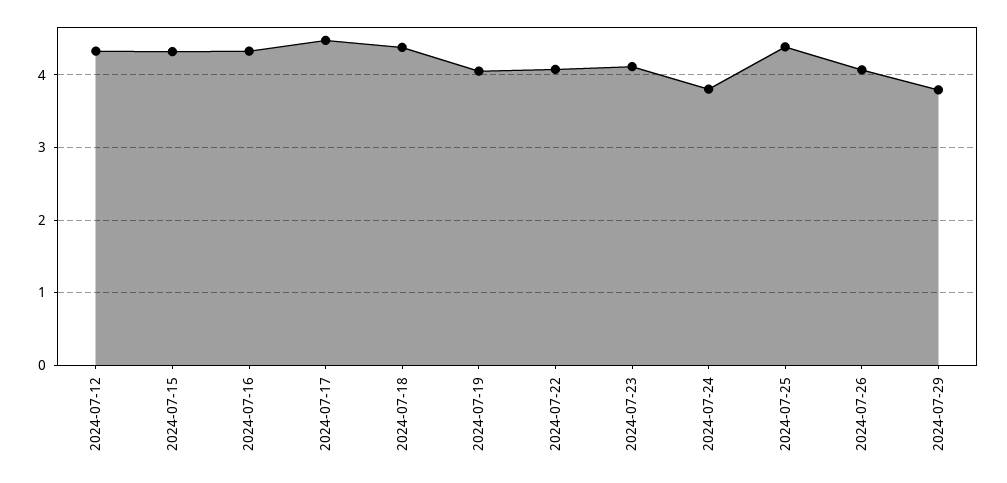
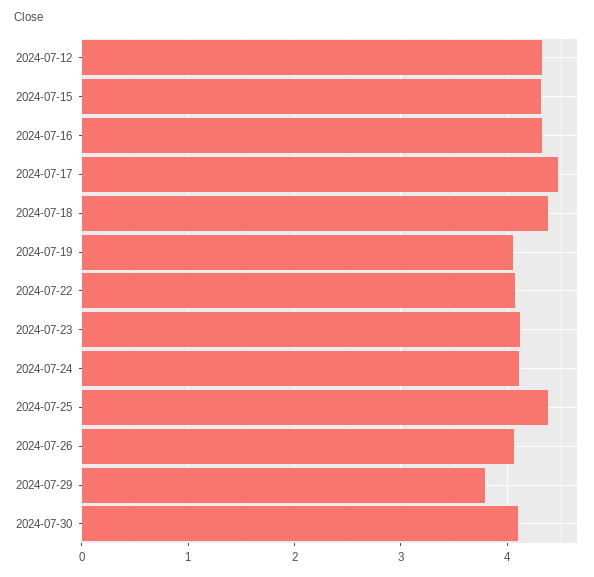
2024-07-24: 3.8 -> 4.1
2024-07-30: none -> 4.1

